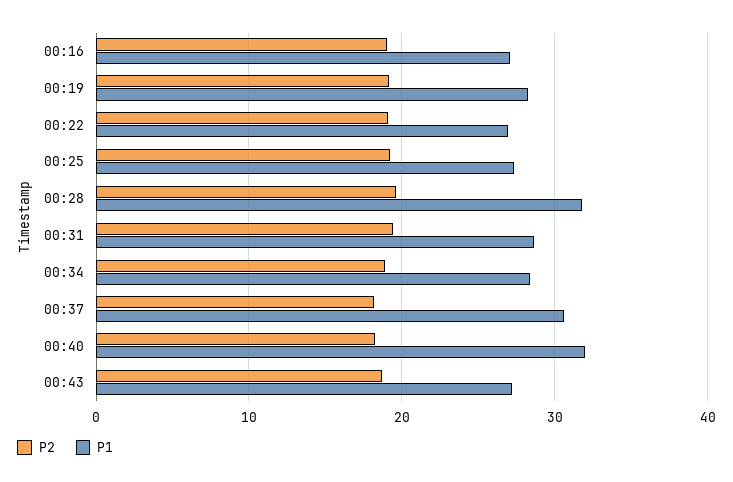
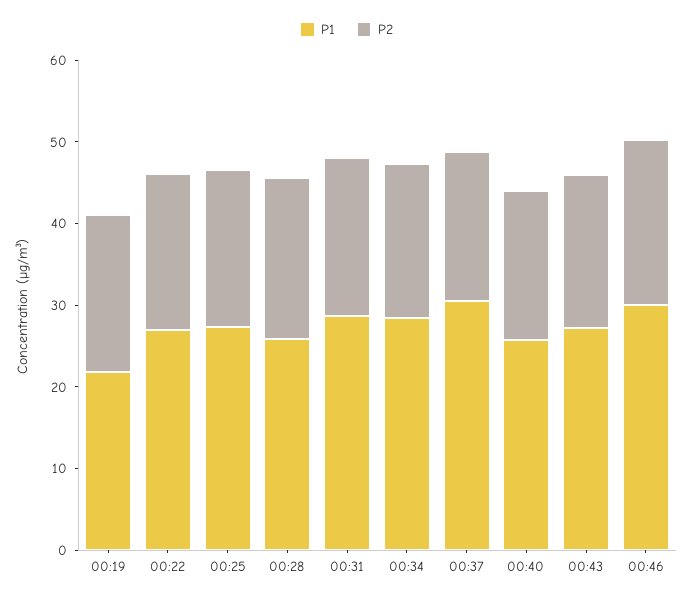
P2, 00:16: 19 -> none
P1, 00:16: 27 -> none
P1, 00:19: 28 -> 22
P1, 00:28: 32 -> 26
P1, 00:40: 32 -> 26
P1, 00:46: none -> 30
P2, 00:46: none -> 20

